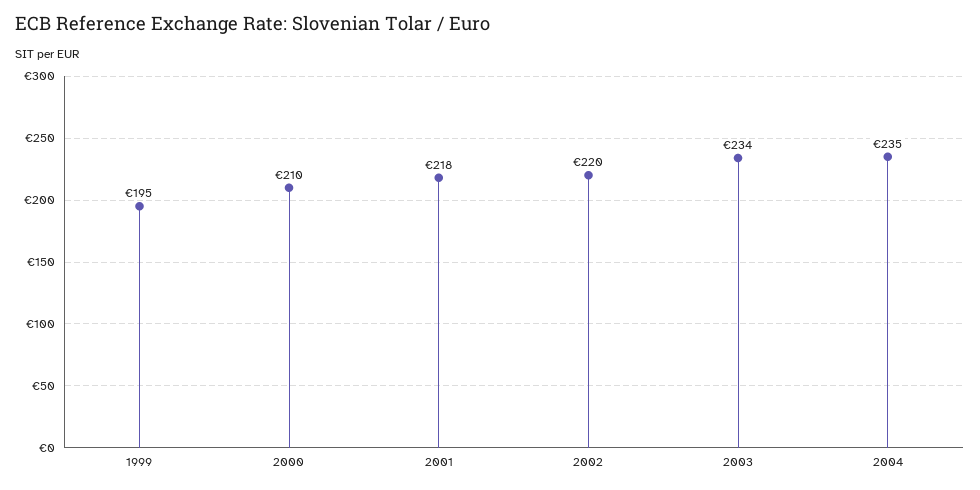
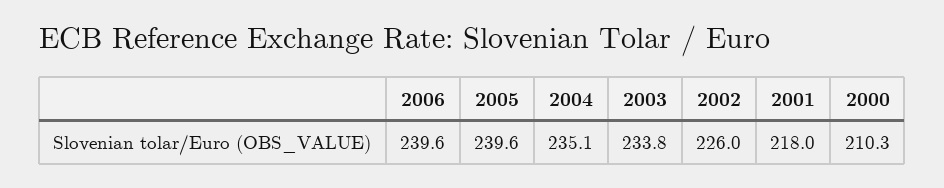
1999: 195 -> none
2002: 220 -> 226
2006: none -> 239.6
2005: none -> 239.6

